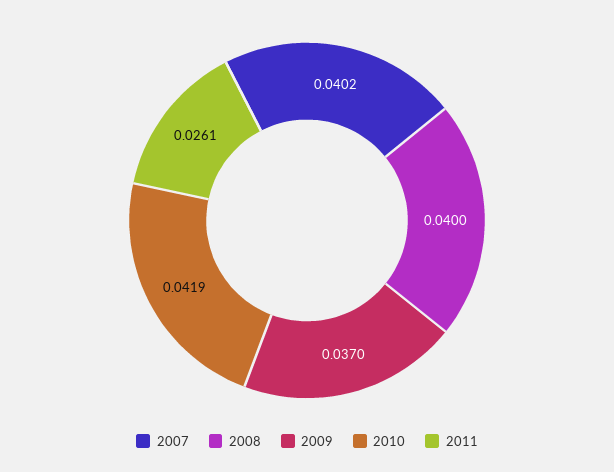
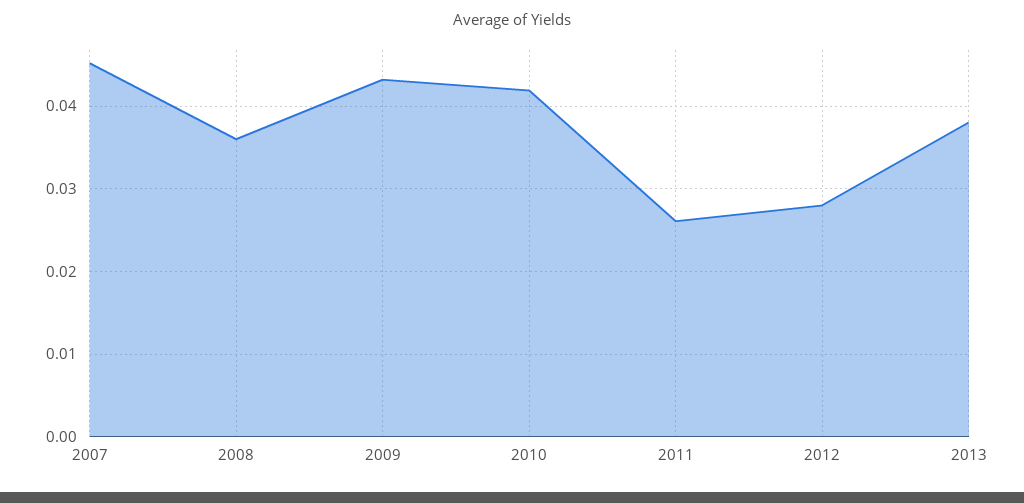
2007: 0.0402 -> 0.045
2008: 0.04 -> 0.036
2009: 0.037 -> 0.043
2012: none -> 0.028
2013: none -> 0.038

